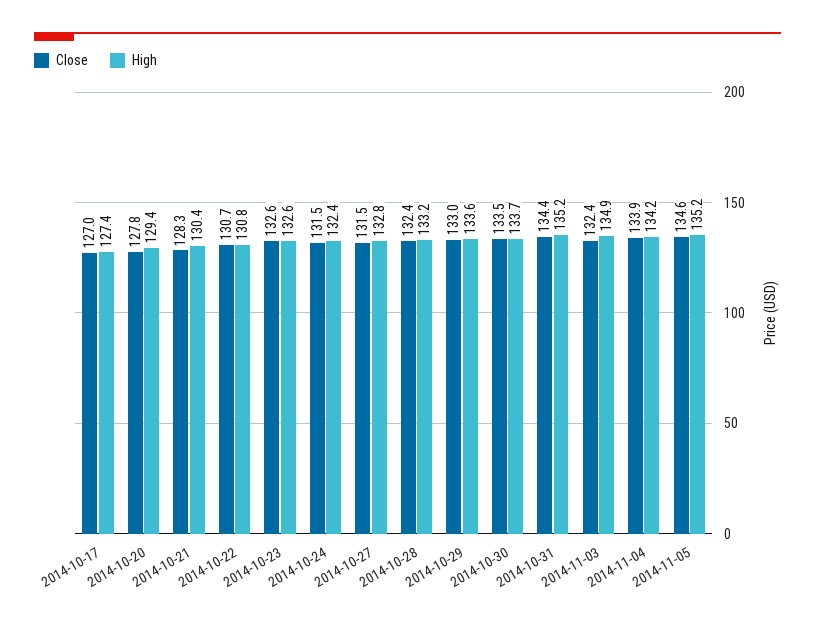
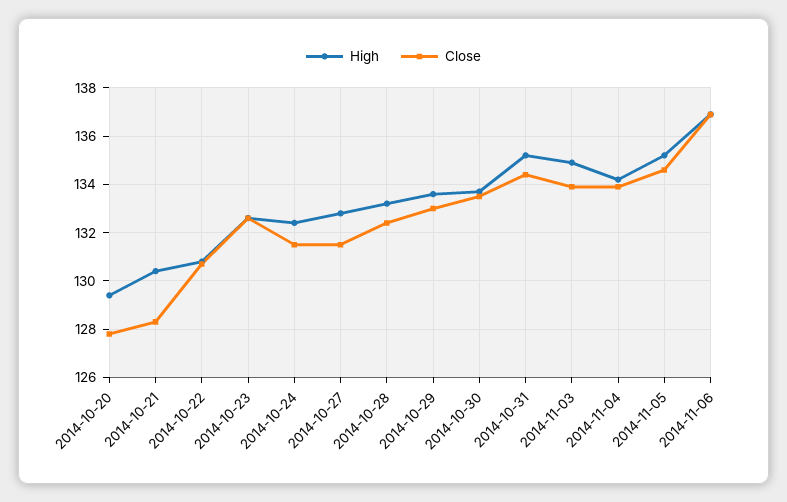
Close, 2014-10-17: 127 -> none
High, 2014-10-17: 127.4 -> none
Close, 2014-11-03: 132.4 -> 134
High, 2014-11-06: none -> 137
Close, 2014-11-06: none -> 137

